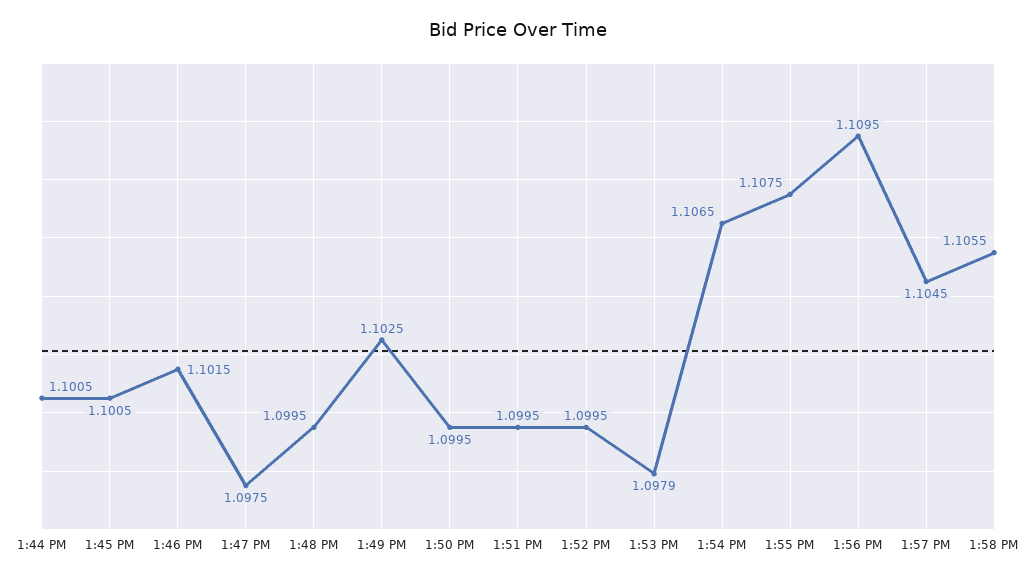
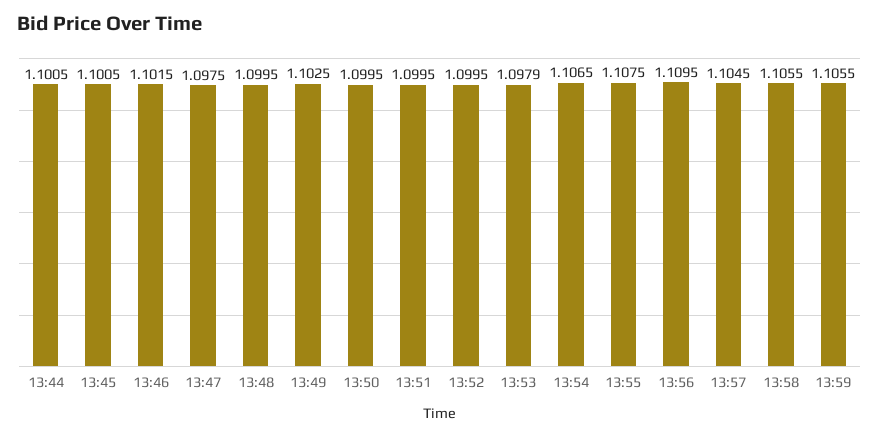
13:59: none -> 1.1055

